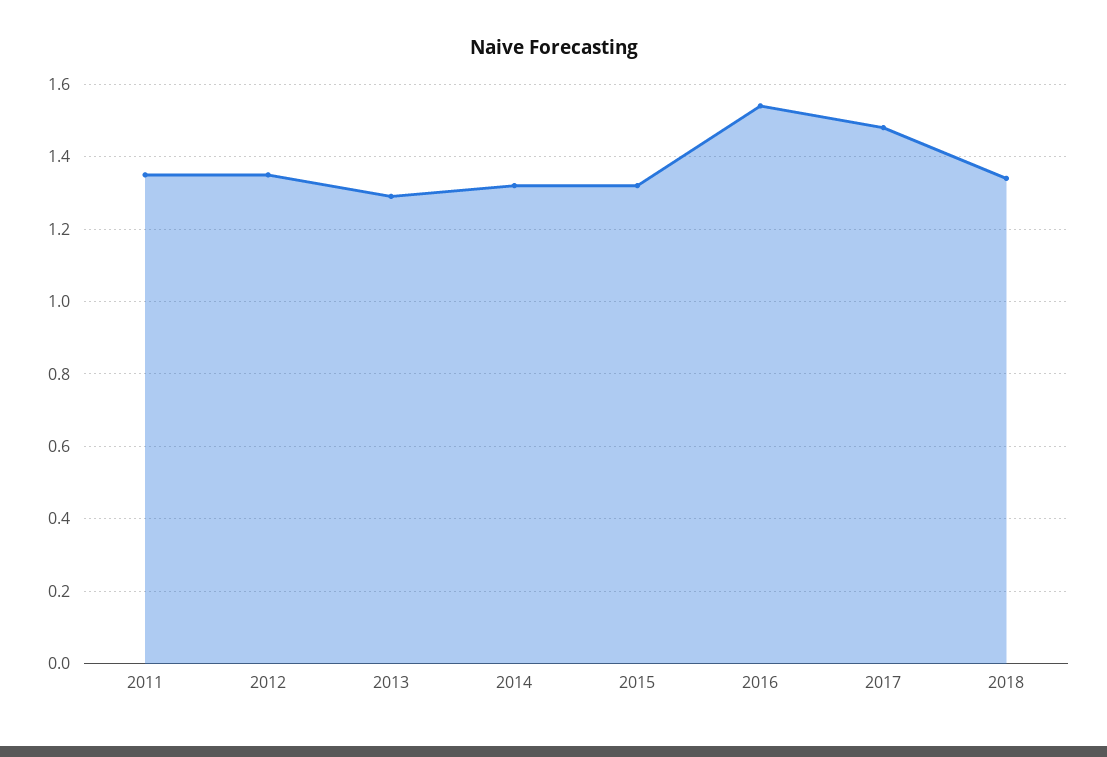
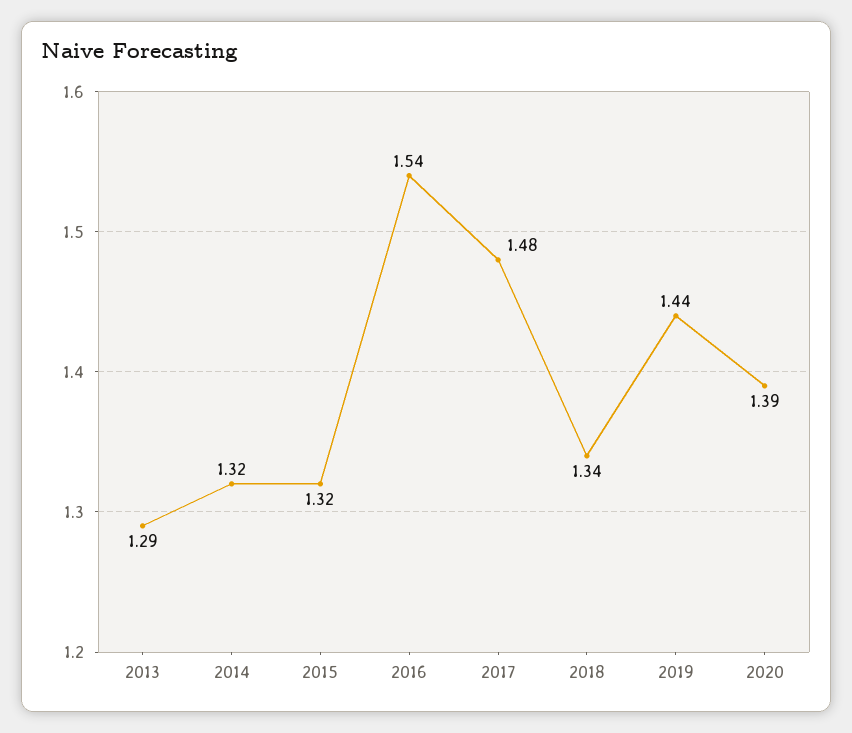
2011: 1.35 -> none
2012: 1.35 -> none
2019: none -> 1.44
2020: none -> 1.39

